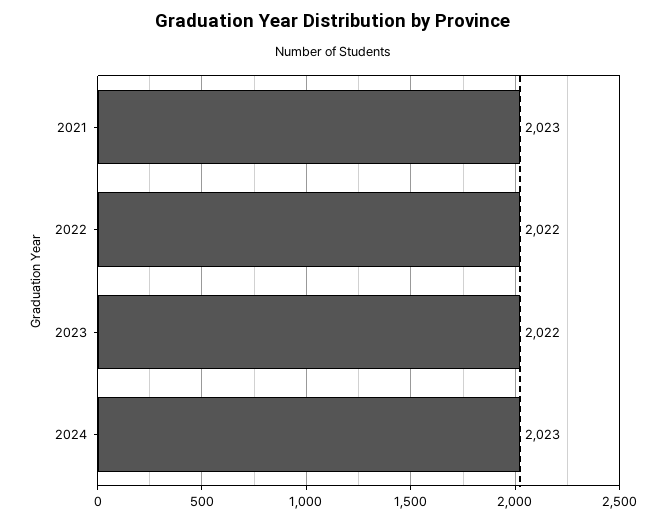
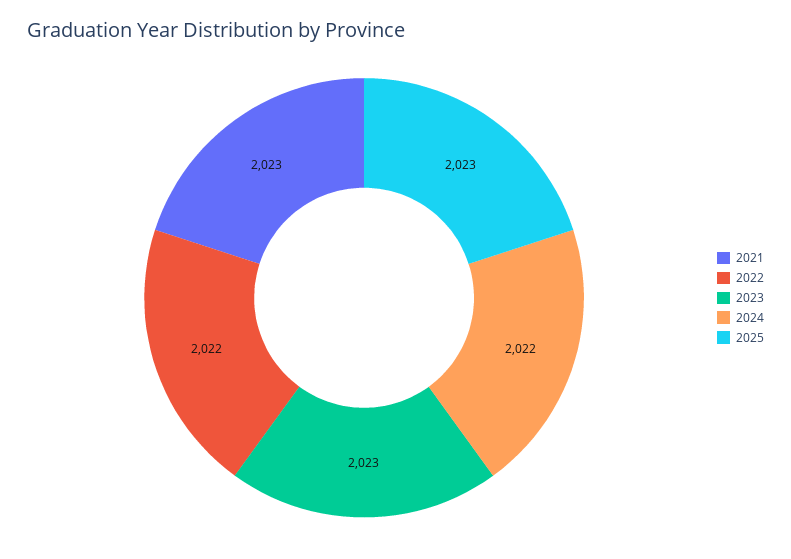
2023: 2022 -> 2023
2024: 2023 -> 2022
2025: none -> 2023

